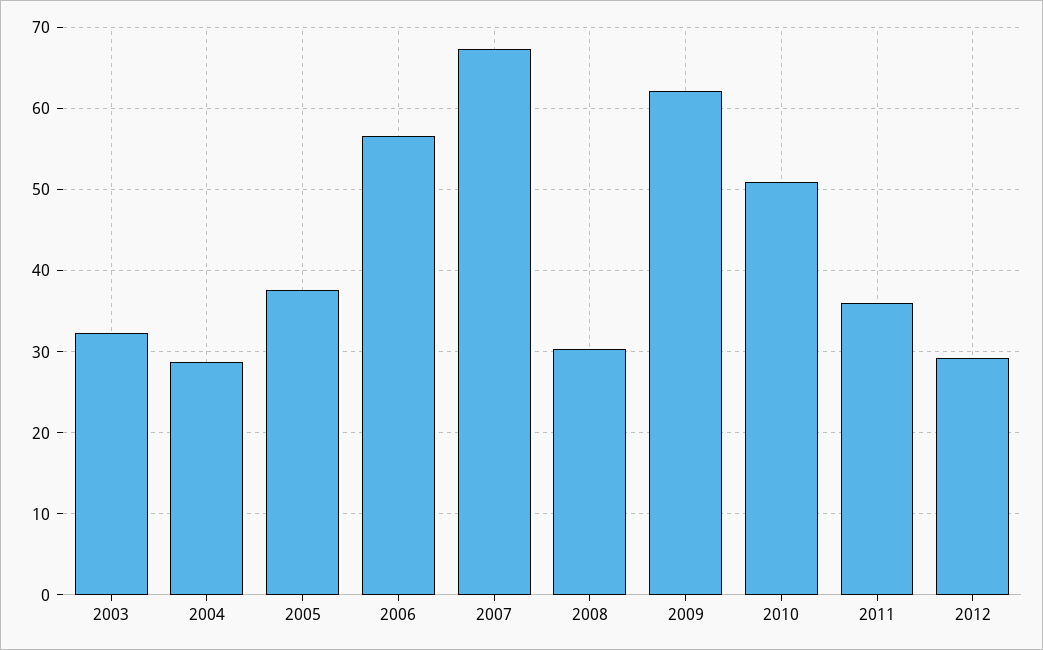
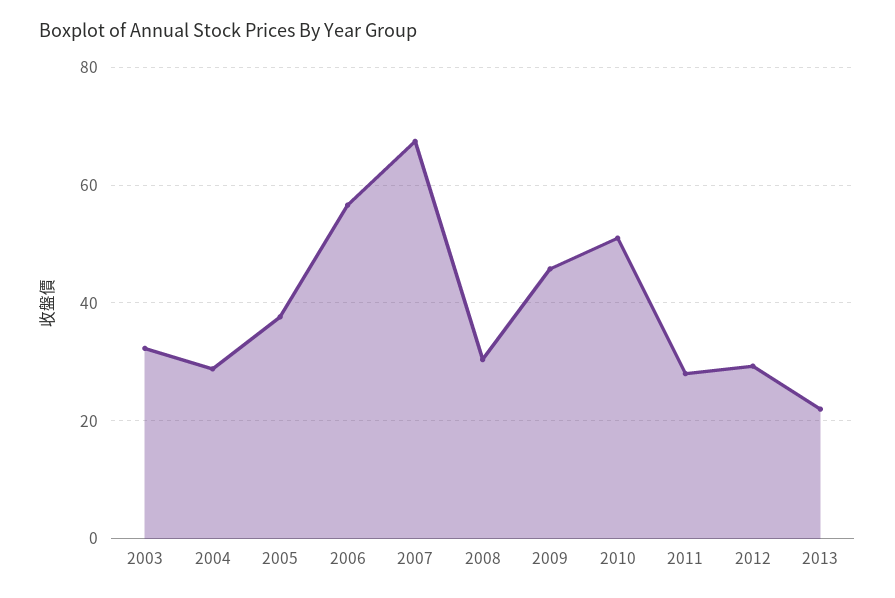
2009: 62 -> 46
2011: 36 -> 28
2013: none -> 22

